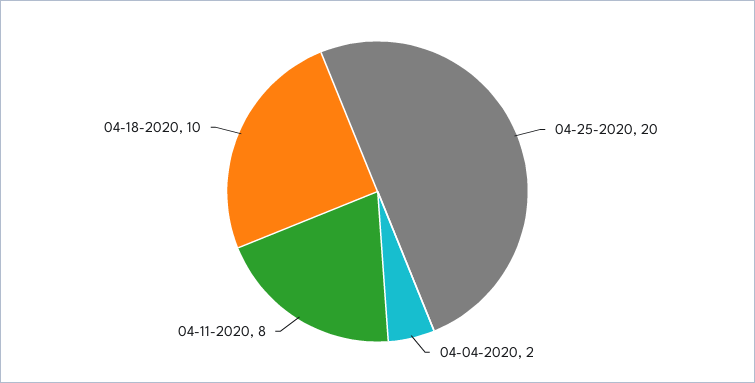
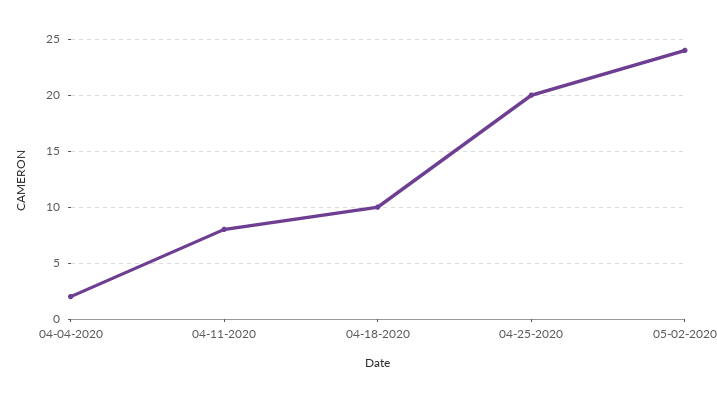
05-02-2020: none -> 24

